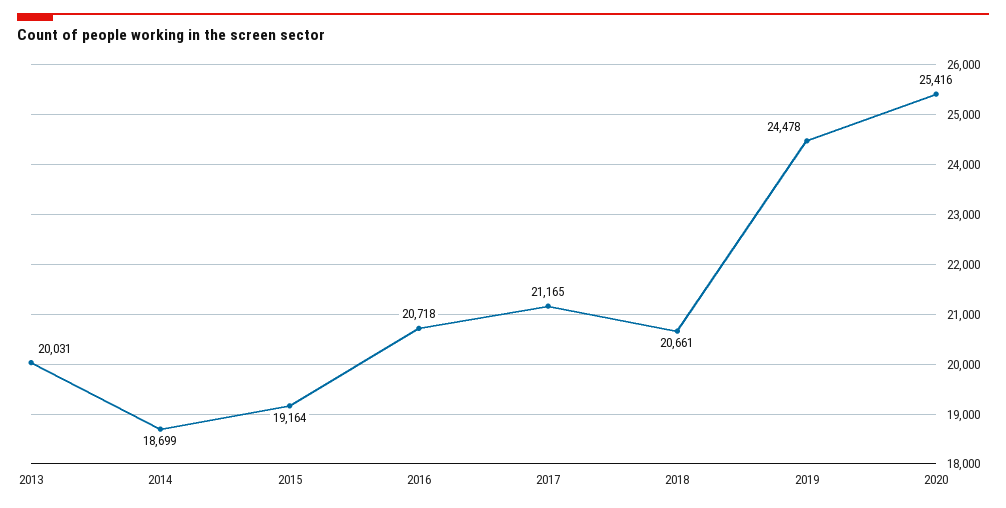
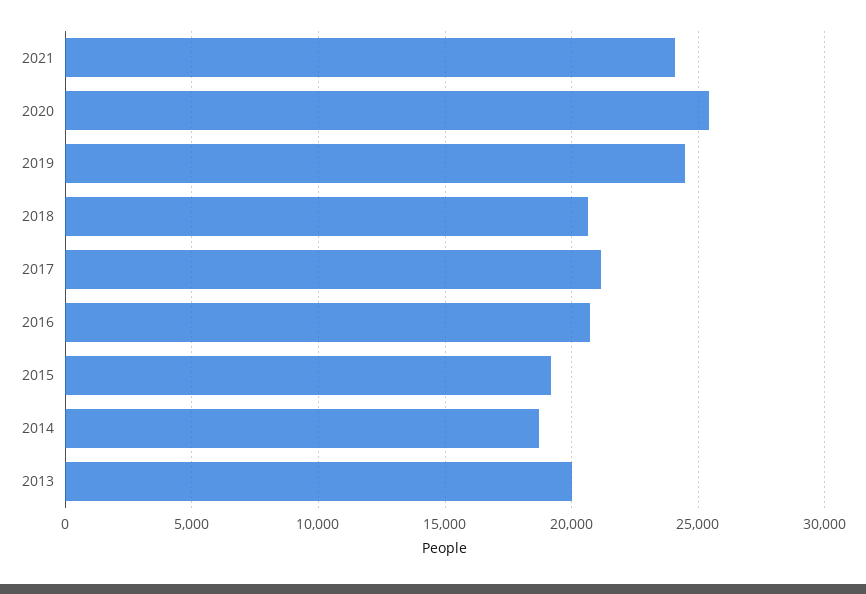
2021: none -> 24000

